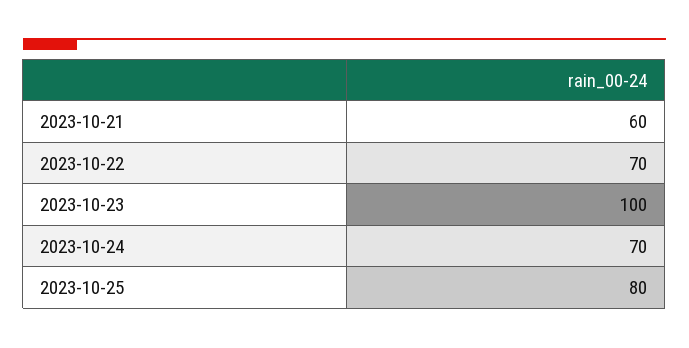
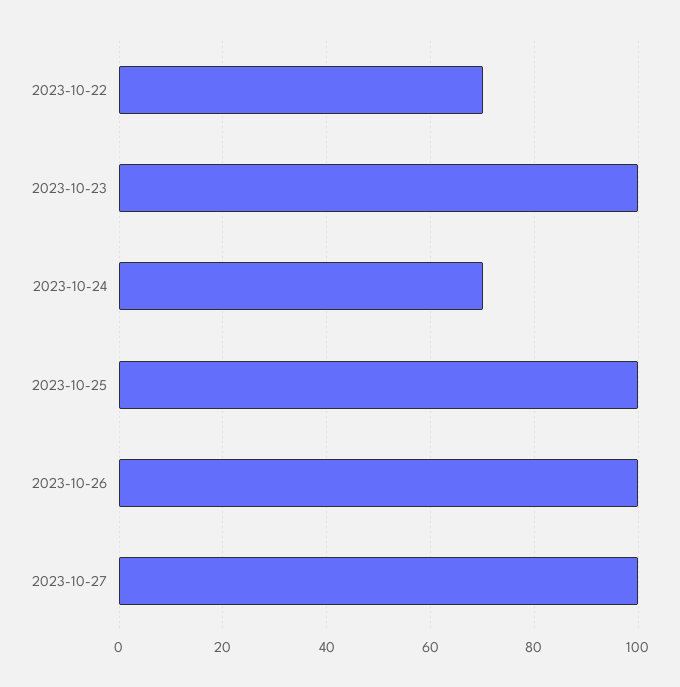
2023-10-21: 60 -> none
2023-10-25: 80 -> 100
2023-10-26: none -> 100
2023-10-27: none -> 100

